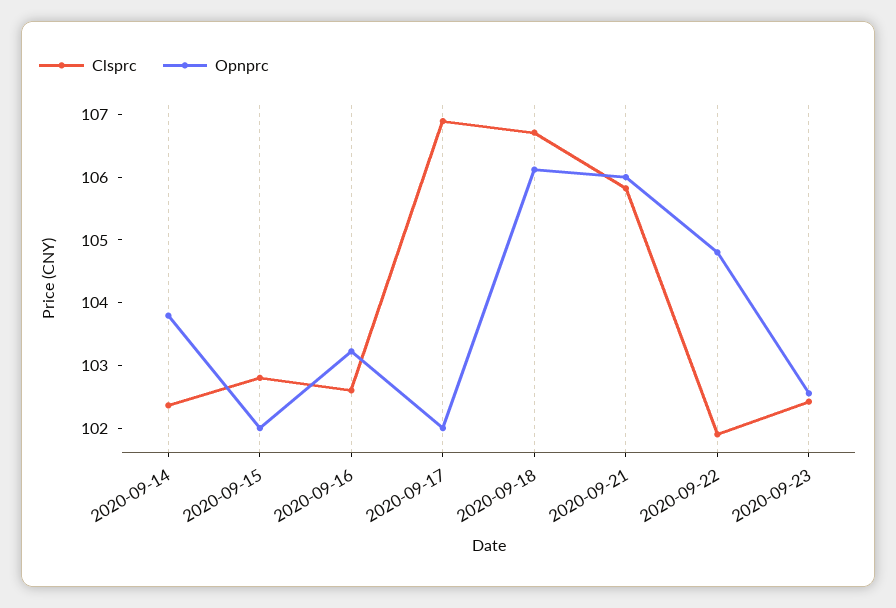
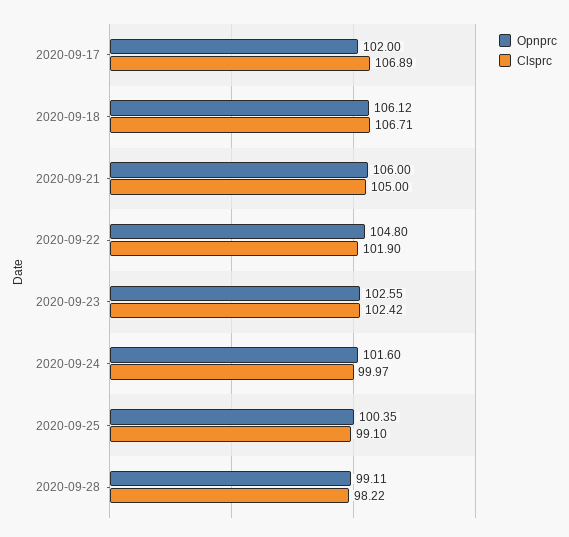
Clsprc, 2020-09-14: 102.4 -> none
Opnprc, 2020-09-14: 103.8 -> none
Clsprc, 2020-09-15: 102.8 -> none
Opnprc, 2020-09-15: 102 -> none
Clsprc, 2020-09-16: 102.6 -> none
Opnprc, 2020-09-16: 103.2 -> none
Clsprc, 2020-09-21: 105.8 -> 105
Opnprc, 2020-09-24: none -> 101.6
Clsprc, 2020-09-24: none -> 99.97
Opnprc, 2020-09-25: none -> 100.35
Clsprc, 2020-09-25: none -> 99.1
Opnprc, 2020-09-28: none -> 99.11
Clsprc, 2020-09-28: none -> 98.22

